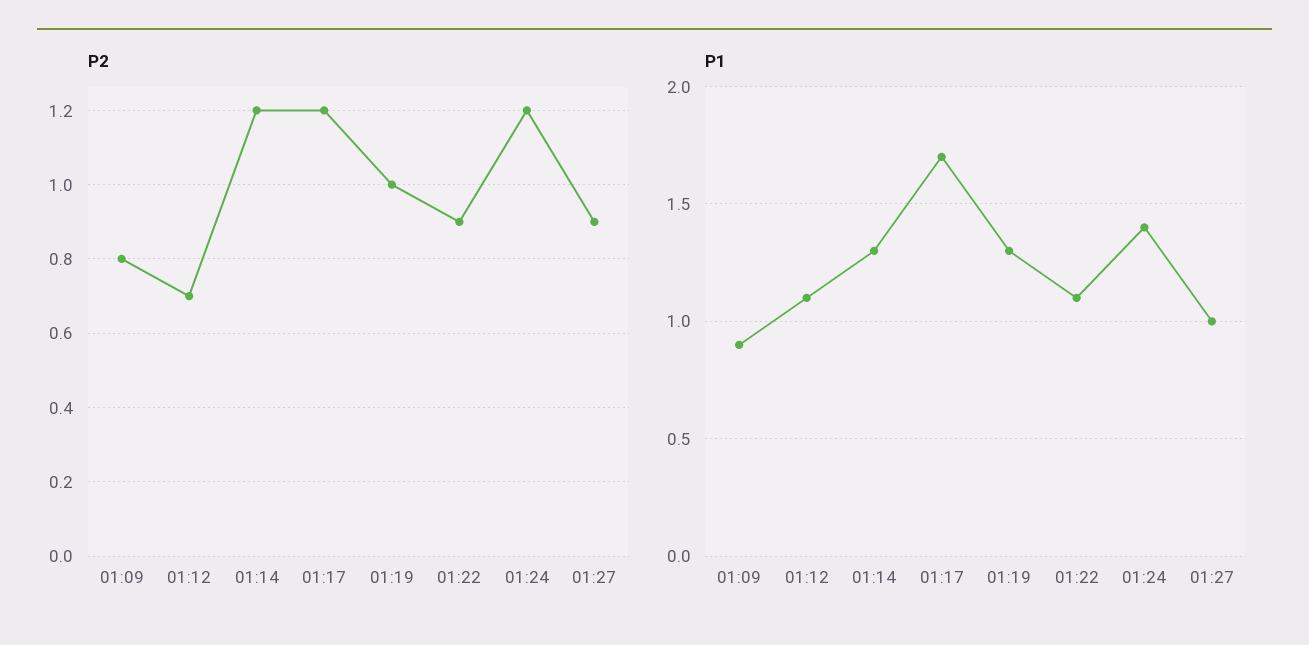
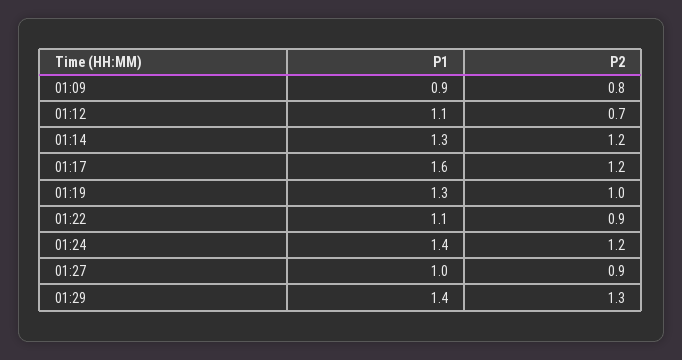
P1, 01:17: 1.7 -> 1.6
P1, 01:29: none -> 1.4
P2, 01:29: none -> 1.3

